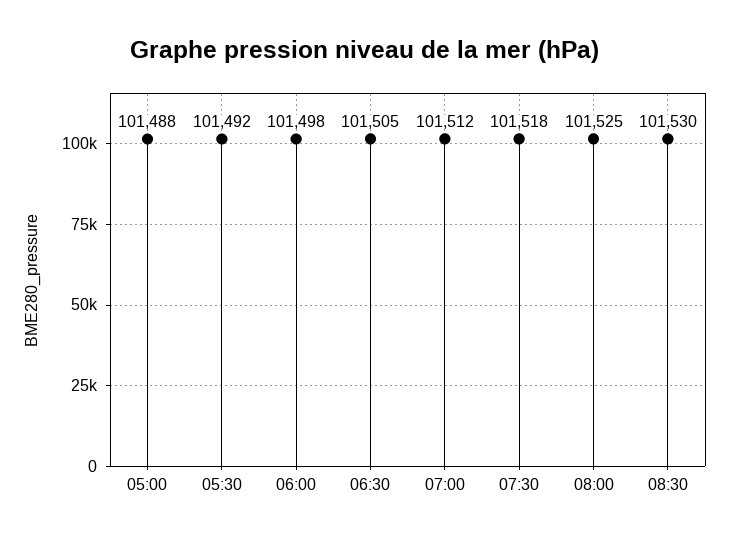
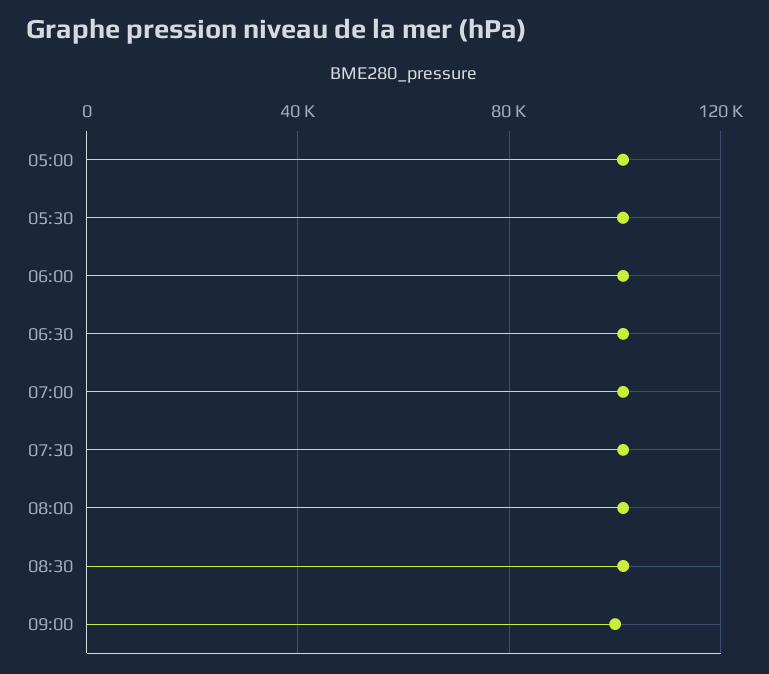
09:00: none -> 100000

